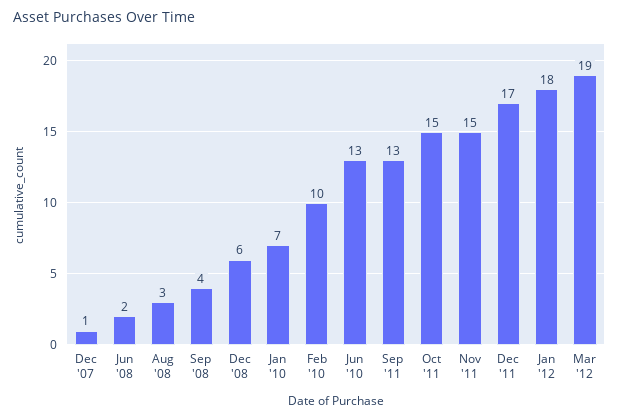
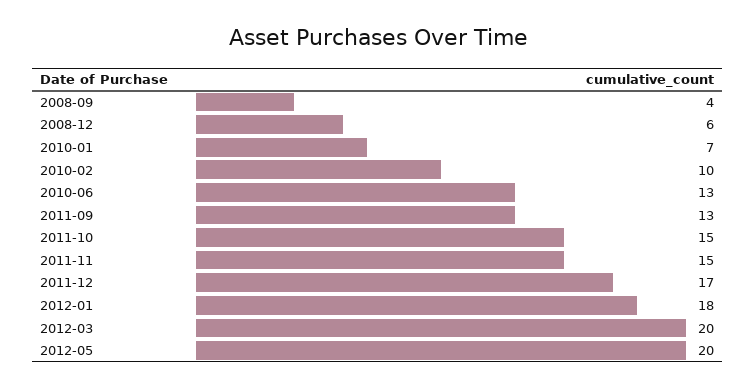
Dec '07: 1 -> none
Jun '08: 2 -> none
Aug '08: 3 -> none
Mar '12: 19 -> 20
2012-05: none -> 20

